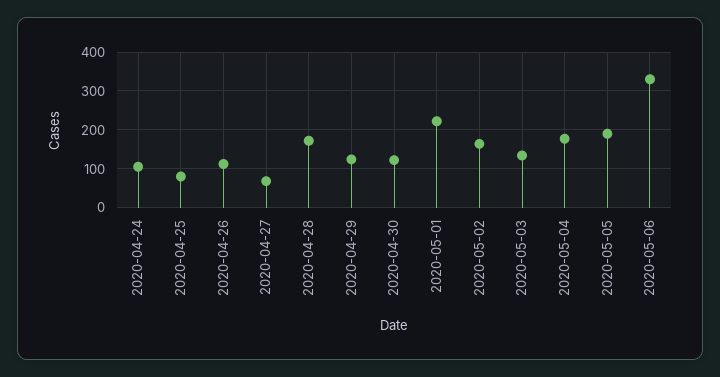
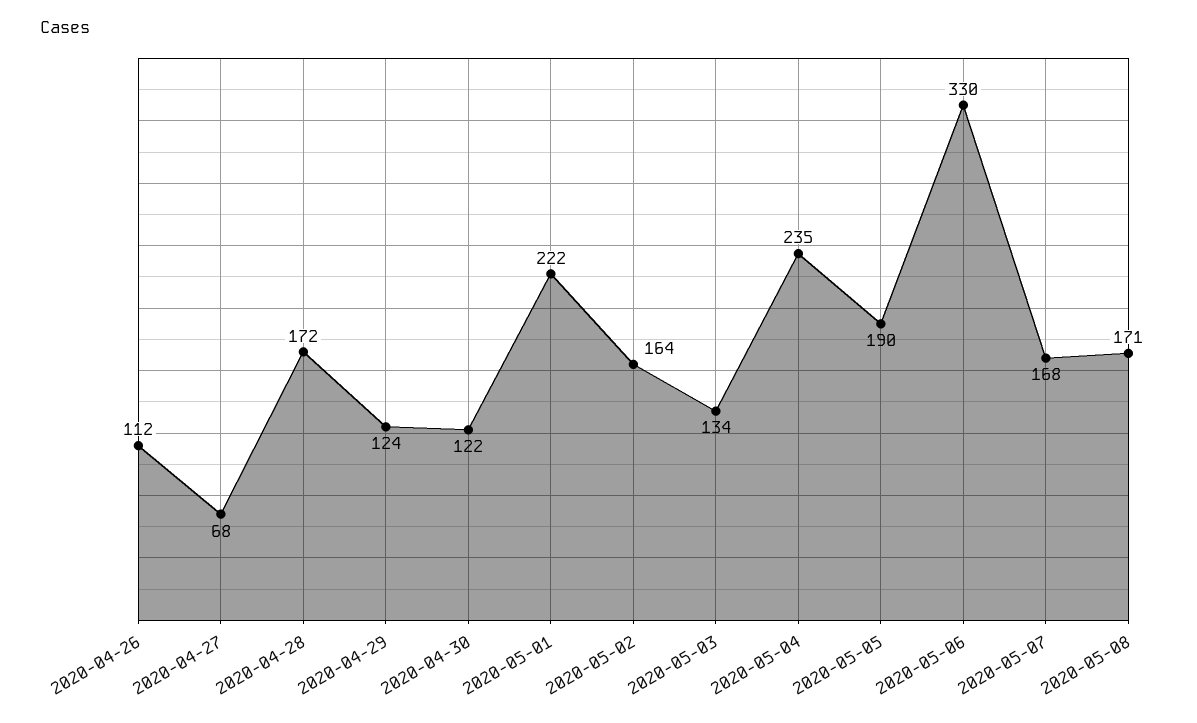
2020-04-24: 100 -> none
2020-04-25: 80 -> none
2020-05-04: 180 -> 235
2020-05-07: none -> 168
2020-05-08: none -> 171

